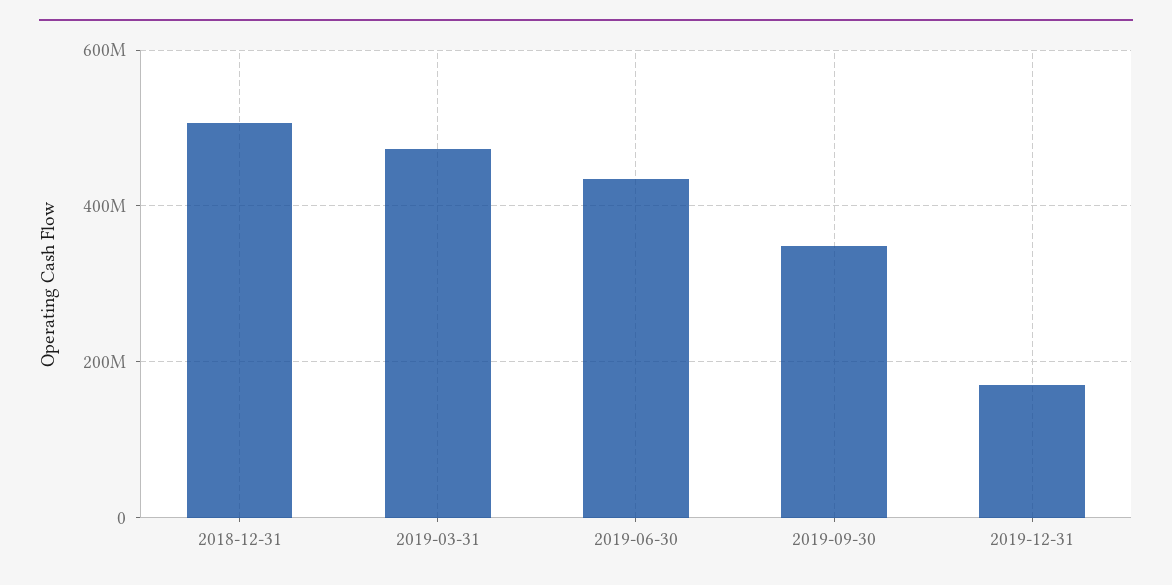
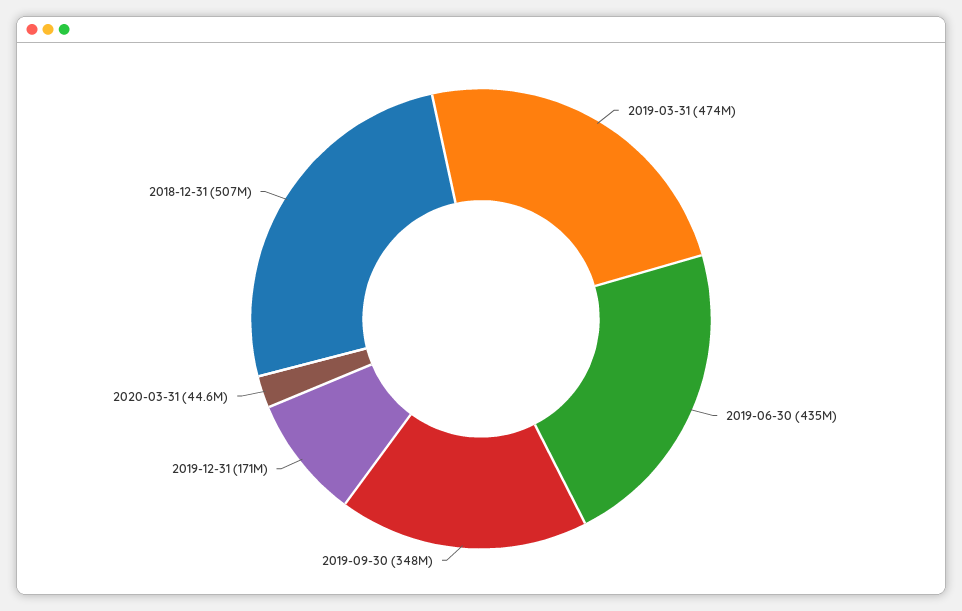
2020-03-31: none -> 44600000

